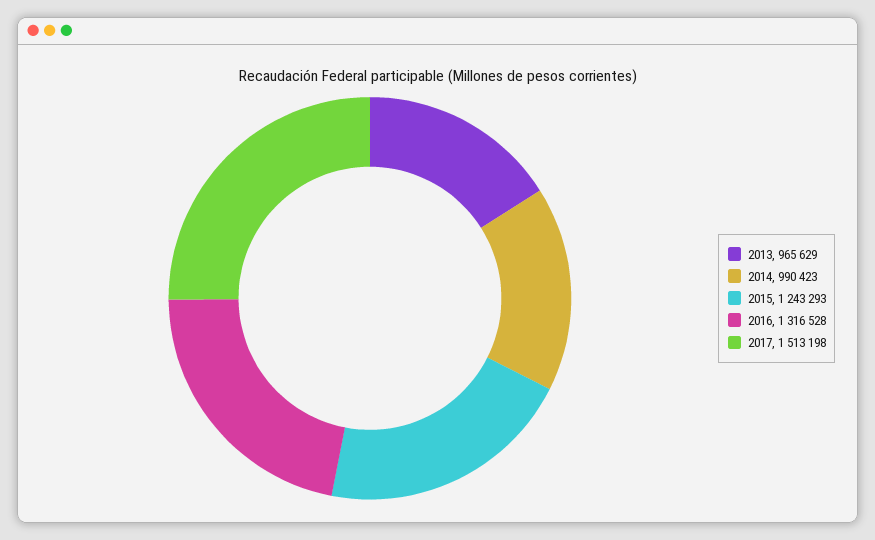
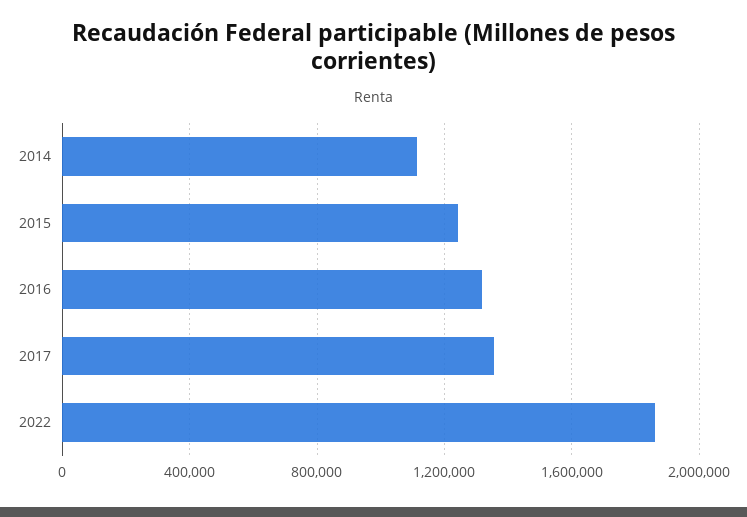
2013: 965629 -> none
2014: 990423 -> 1100000
2017: 1513198 -> 1350000
2022: none -> 1850000

